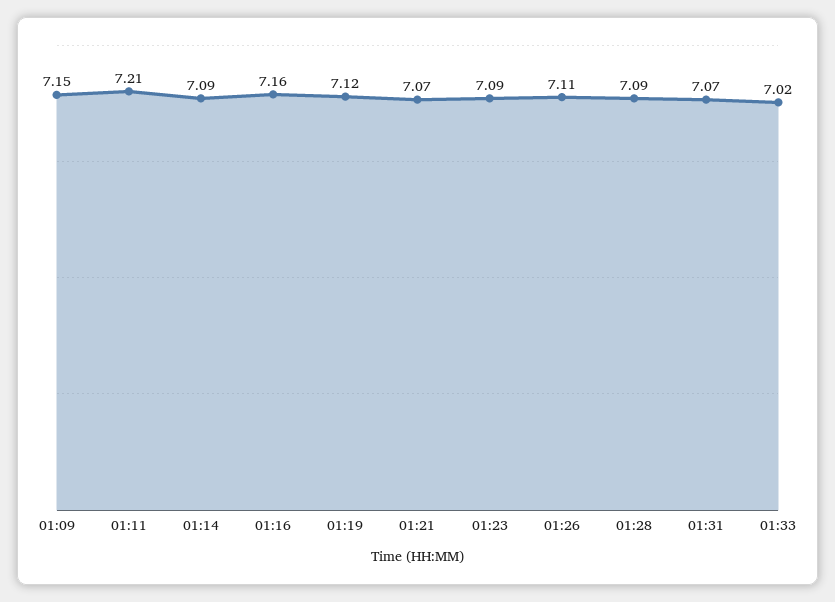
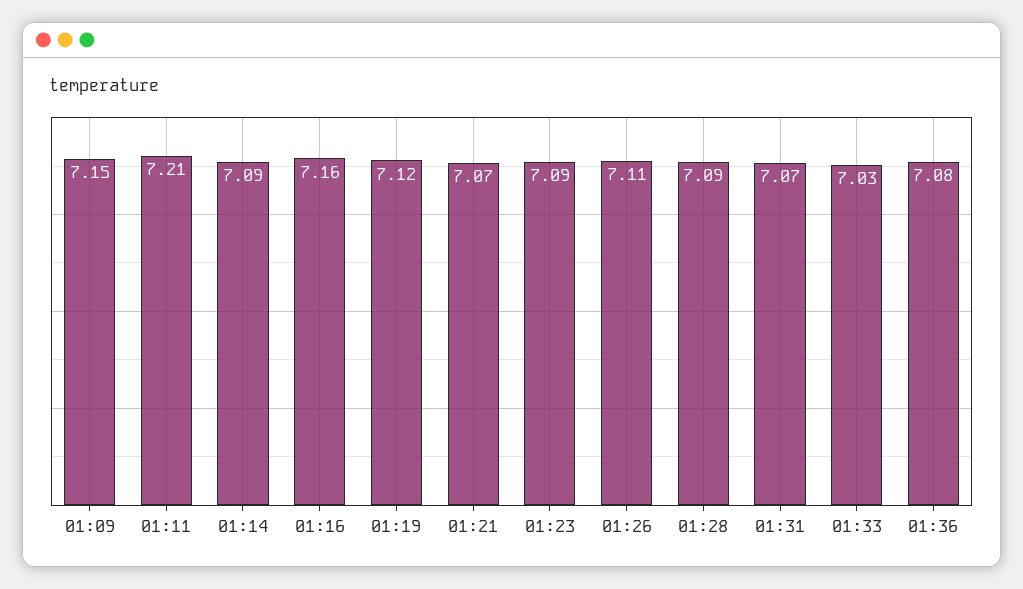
01:33: 7.02 -> 7.03
01:36: none -> 7.08

